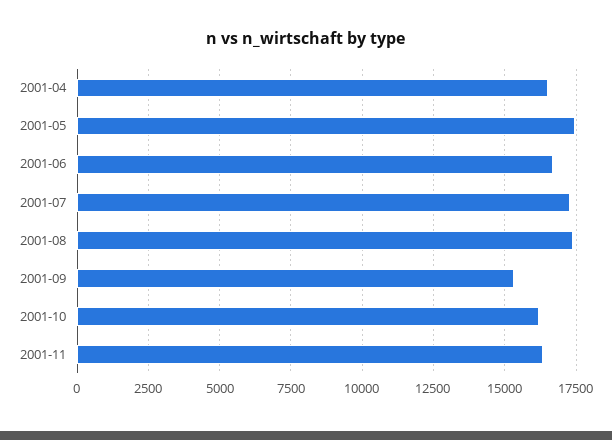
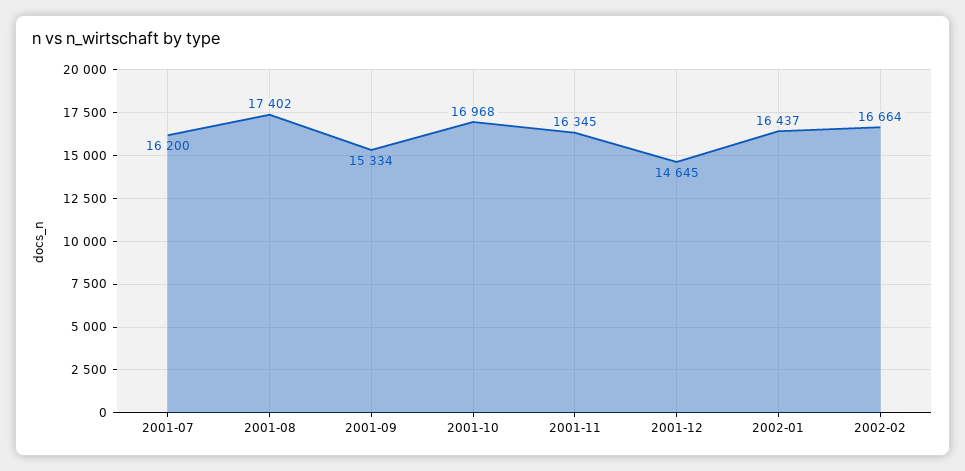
2001-04: 16500 -> none
2001-05: 17500 -> none
2001-06: 16750 -> none
2001-07: 17250 -> 16200
2001-10: 16250 -> 16968
2001-12: none -> 14645
2002-01: none -> 16437
2002-02: none -> 16664

